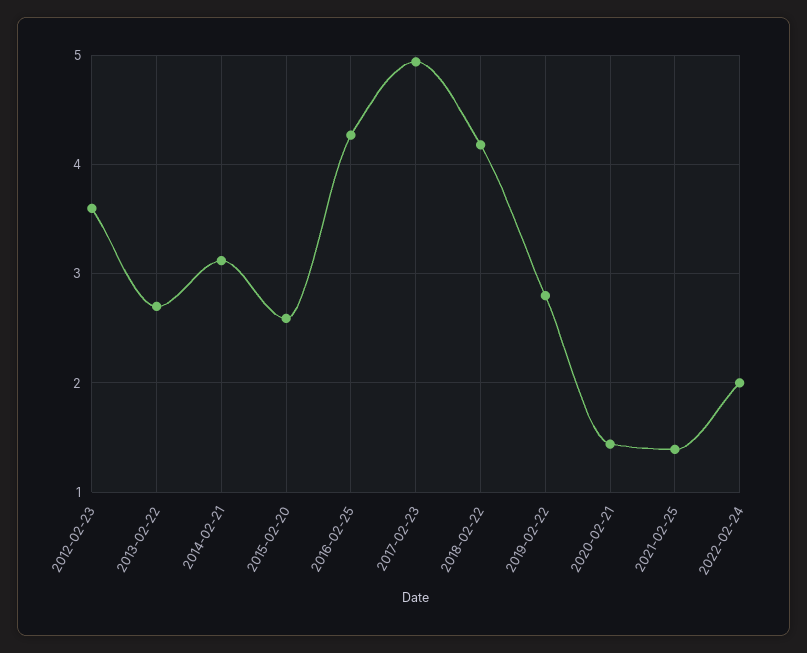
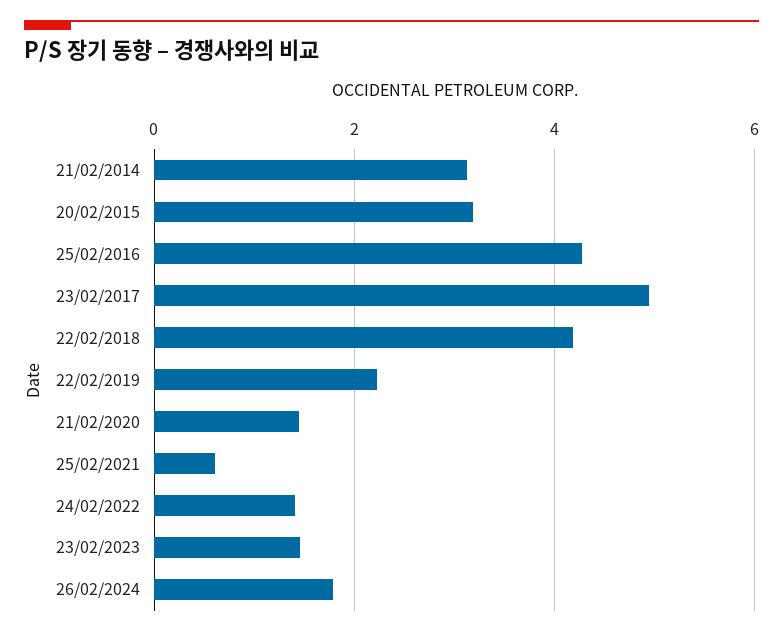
2012-02-23: 3.6 -> none
2013-02-22: 2.7 -> none
2015-02-20: 2.6 -> 3.2
2019-02-22: 2.8 -> 2.2
2021-02-25: 1.4 -> 0.6
2022-02-24: 2 -> 1.4
23/02/2023: none -> 1.4
26/02/2024: none -> 1.8

